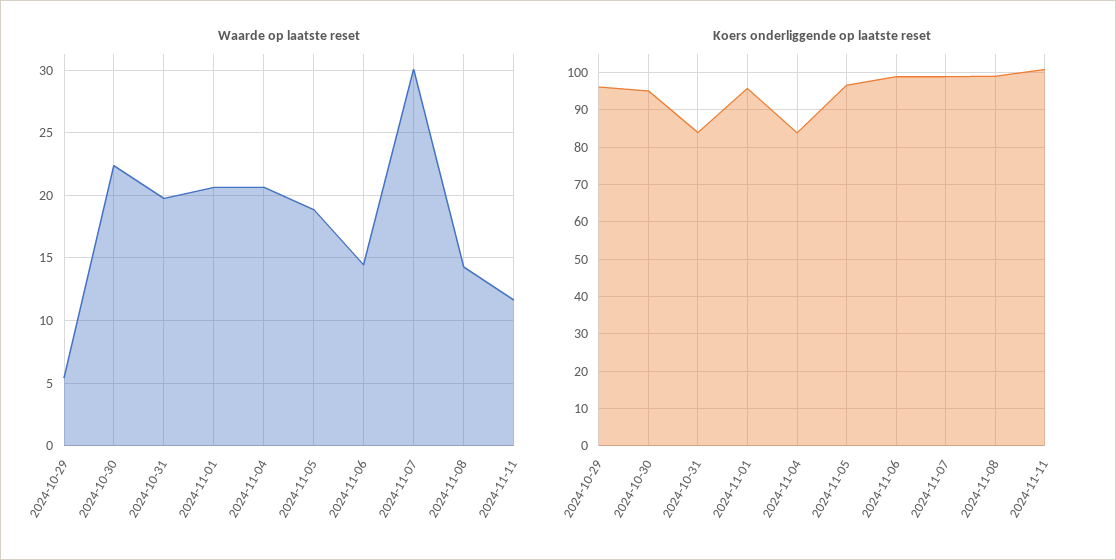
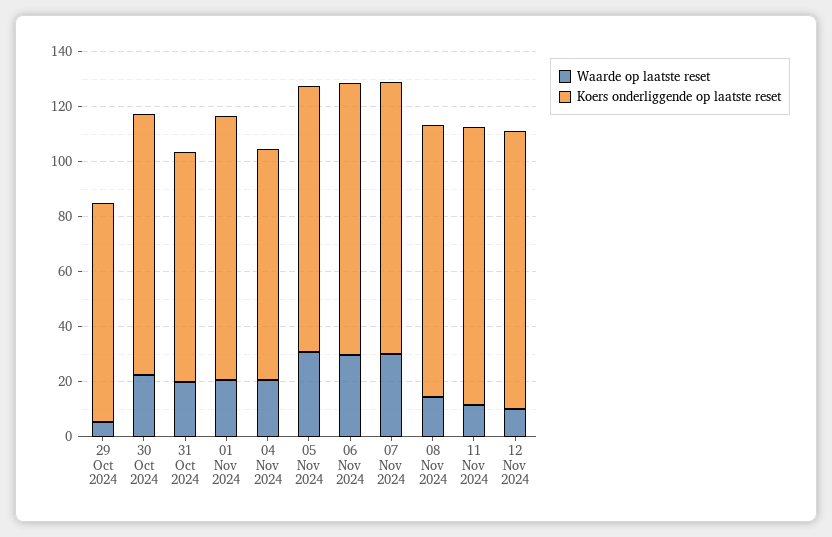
Waarde op laatste reset, 2024-11-05: 19 -> 30
Waarde op laatste reset, 2024-11-06: 14.5 -> 30
Koers onderliggende op laatste reset, 2024-10-29: 96 -> 80
Waarde op laatste reset, 12 Nov 2024: none -> 10
Koers onderliggende op laatste reset, 12 Nov 2024: none -> 100

